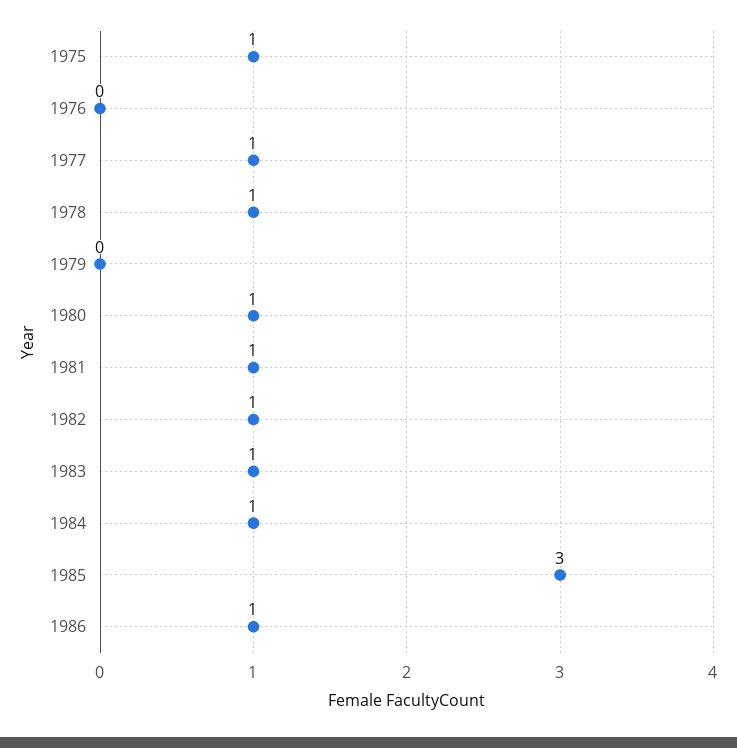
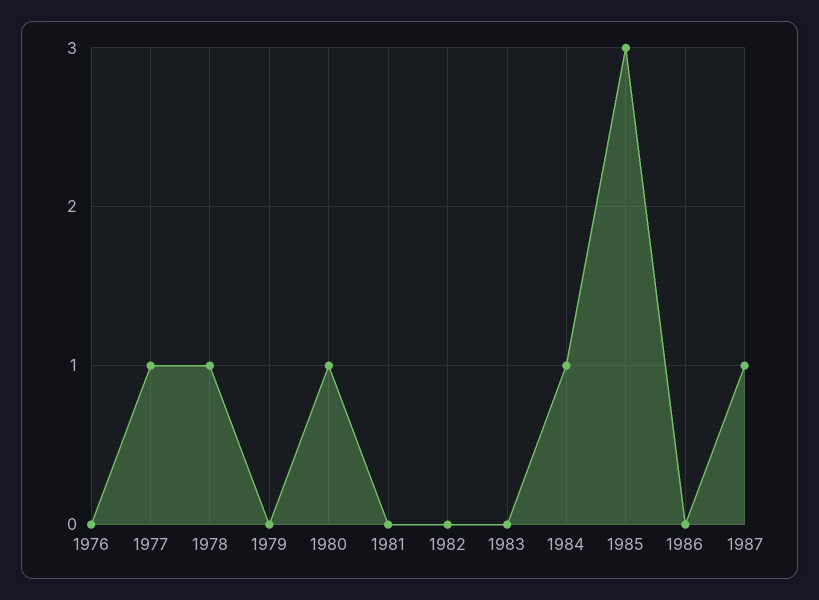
1975: 1 -> none
1981: 1 -> 0
1982: 1 -> 0
1983: 1 -> 0
1986: 1 -> 0
1987: none -> 1

